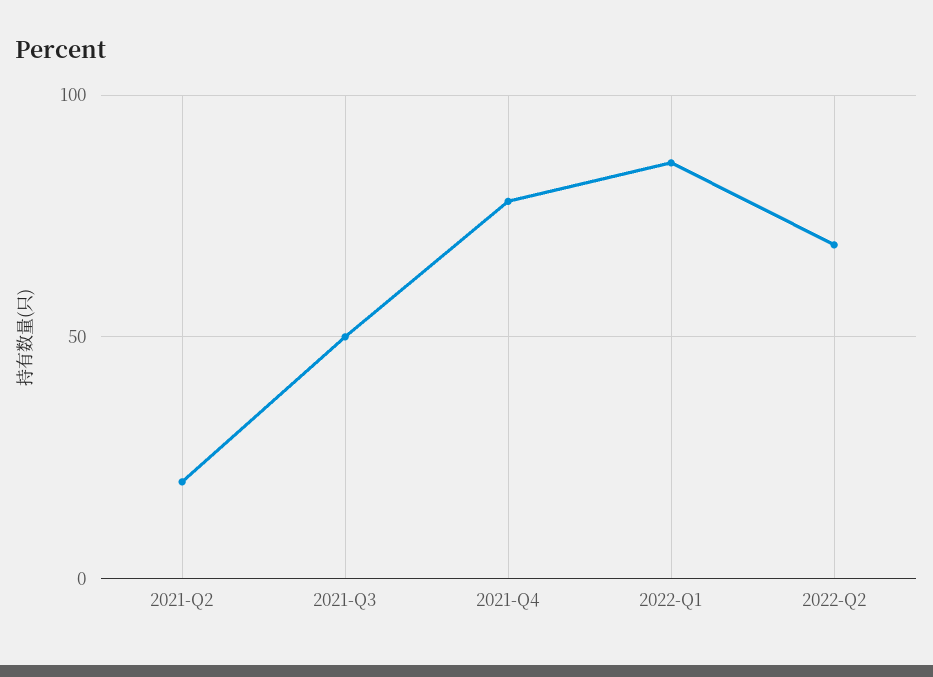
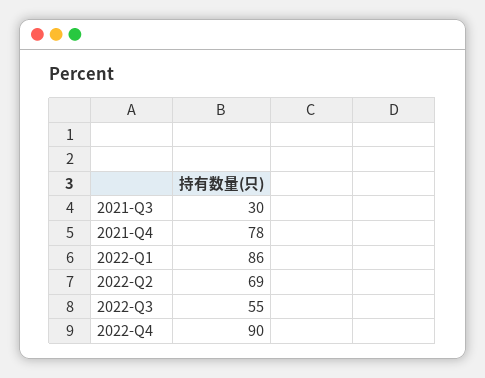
2021-Q2: 20 -> none
2021-Q3: 50 -> 30
2022-Q3: none -> 55
2022-Q4: none -> 90

